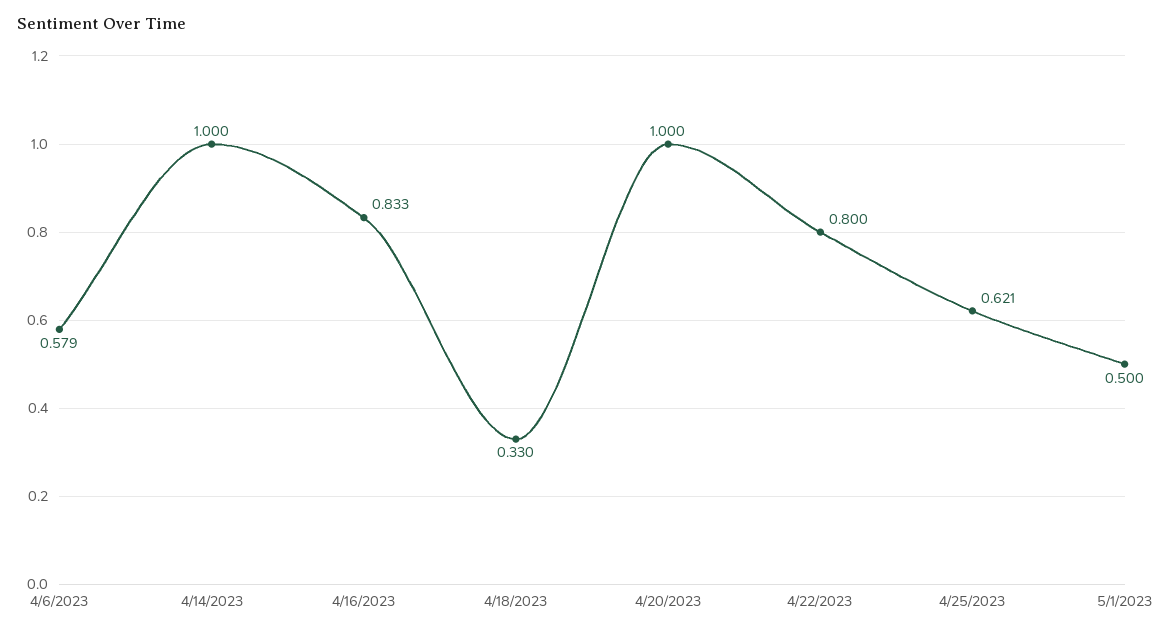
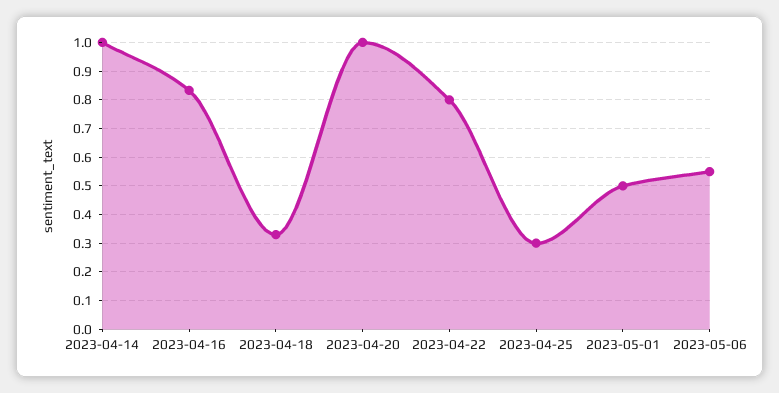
4/6/2023: 0.579 -> none
4/25/2023: 0.621 -> 0.3
2023-05-06: none -> 0.55

